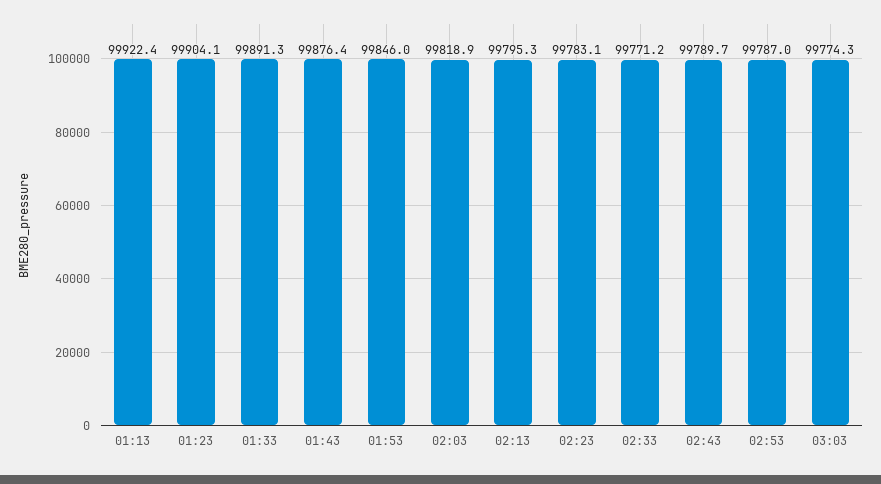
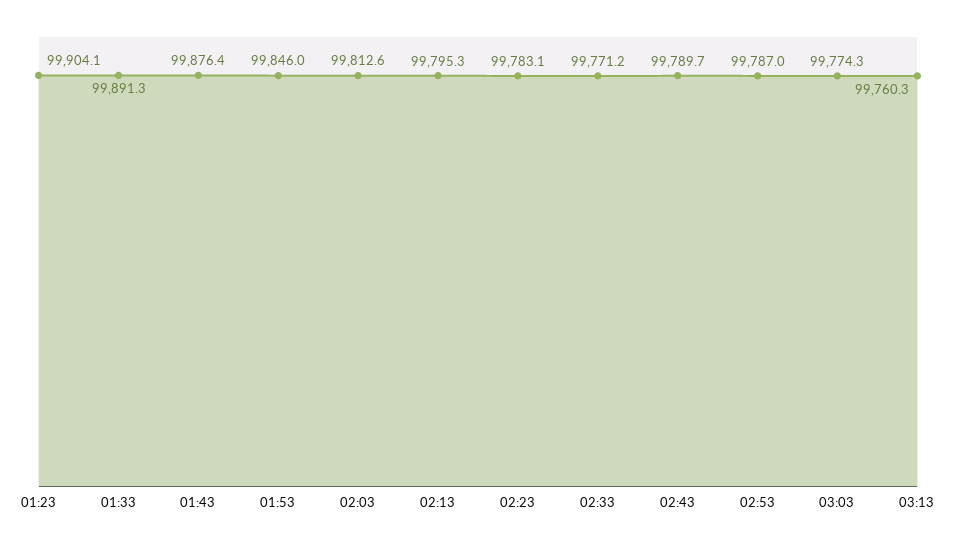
01:13: 99922.4 -> none
02:03: 99818.9 -> 99812.6
03:13: none -> 99760.3

